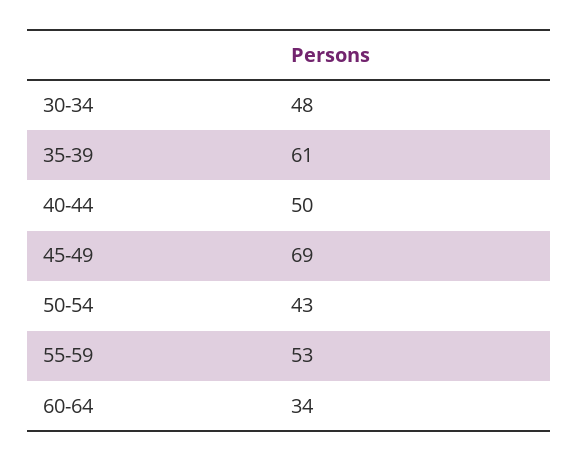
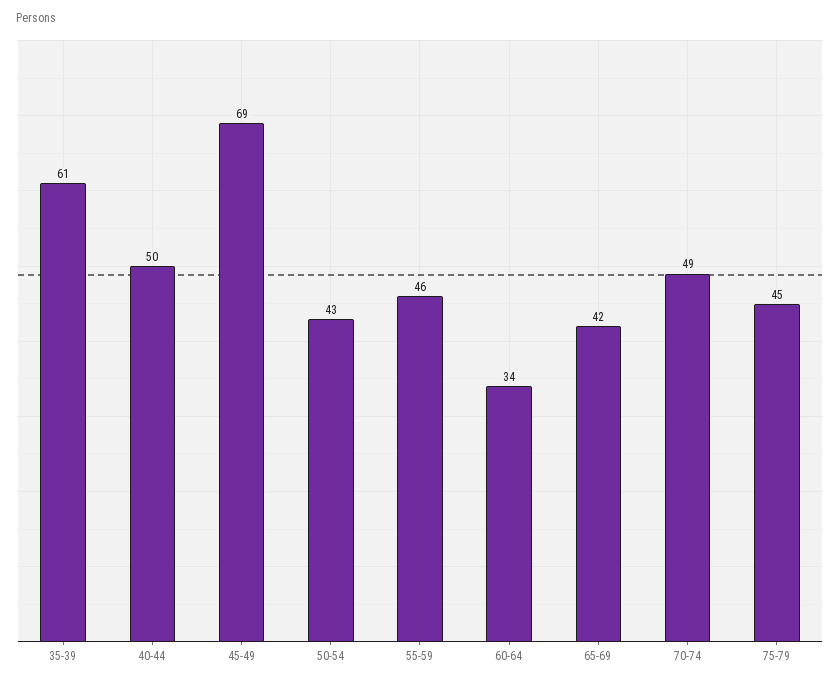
30-34: 48 -> none
55-59: 53 -> 46
65-69: none -> 42
70-74: none -> 49
75-79: none -> 45

